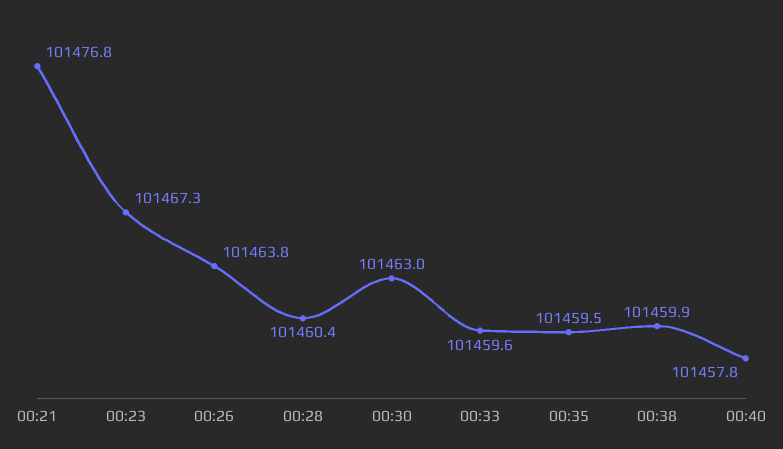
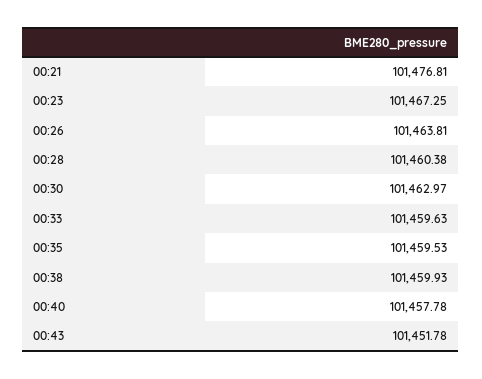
00:43: none -> 101451.78

